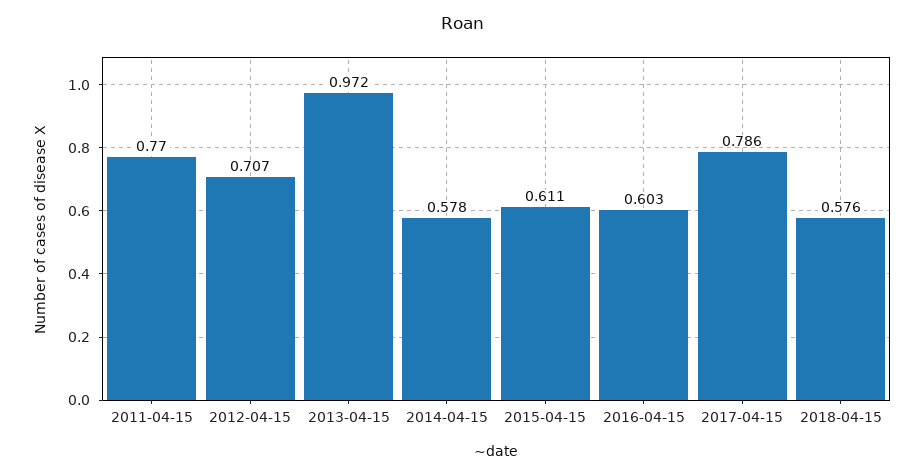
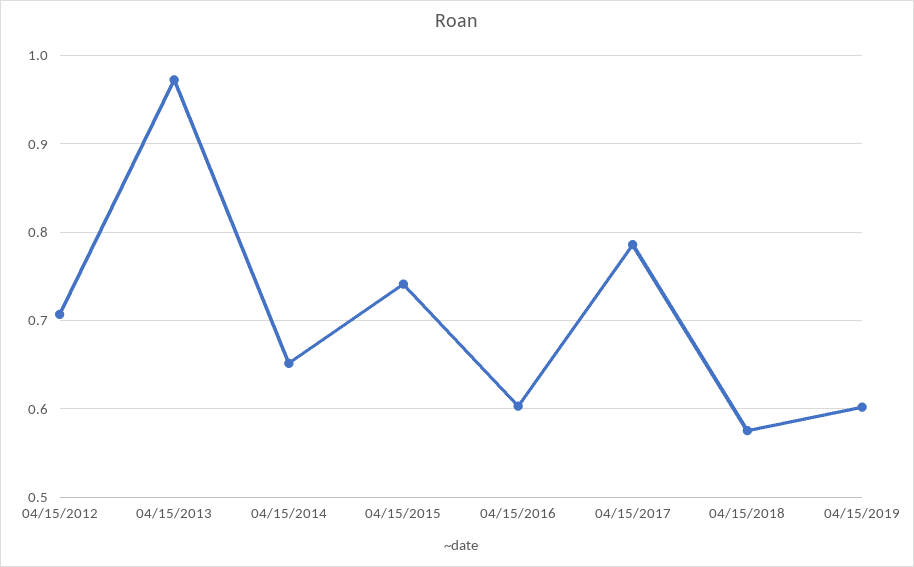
2011-04-15: 0.77 -> none
2014-04-15: 0.578 -> 0.65
2015-04-15: 0.611 -> 0.74
04/15/2019: none -> 0.6

